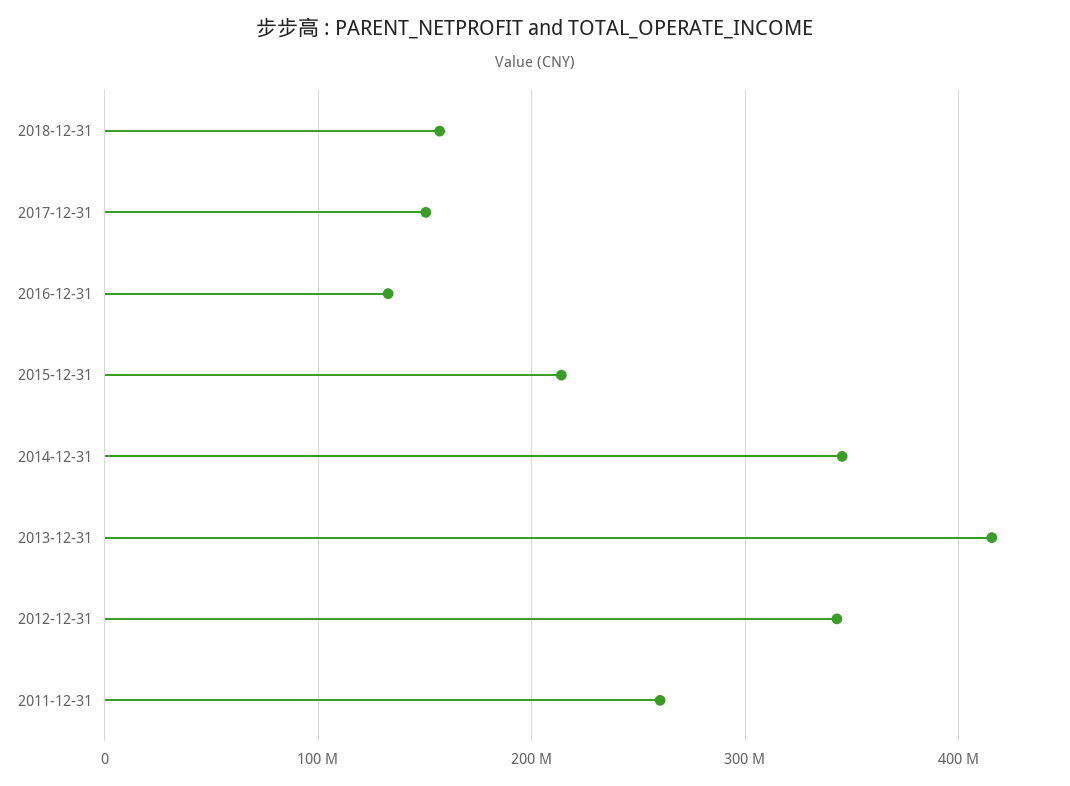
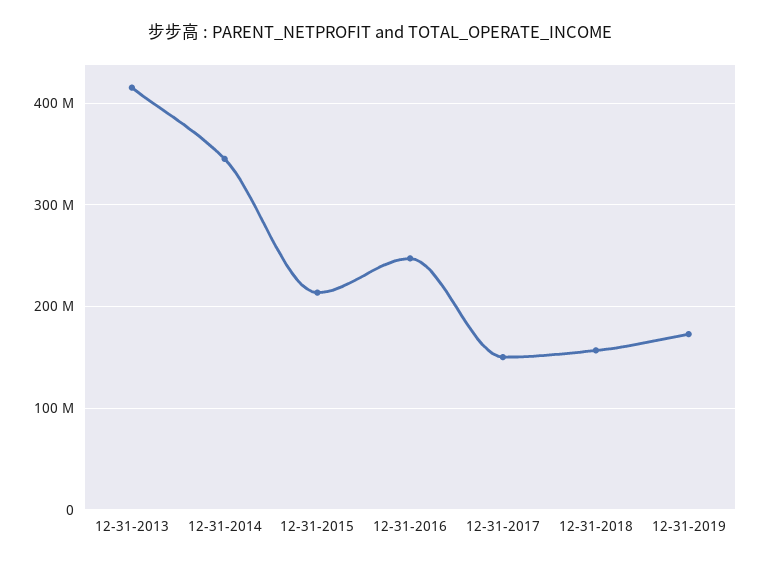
2016-12-31: 130000000 -> 250000000
2012-12-31: 340000000 -> none
2011-12-31: 260000000 -> none
12-31-2019: none -> 170000000

